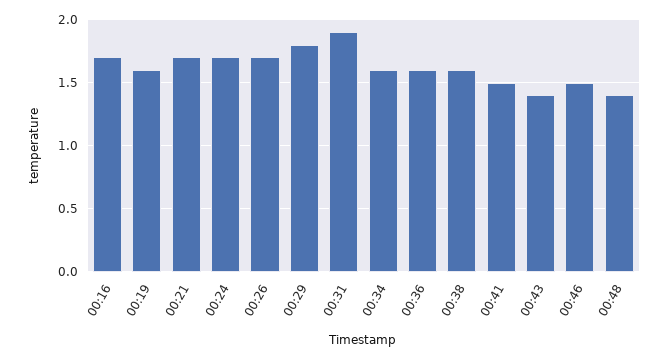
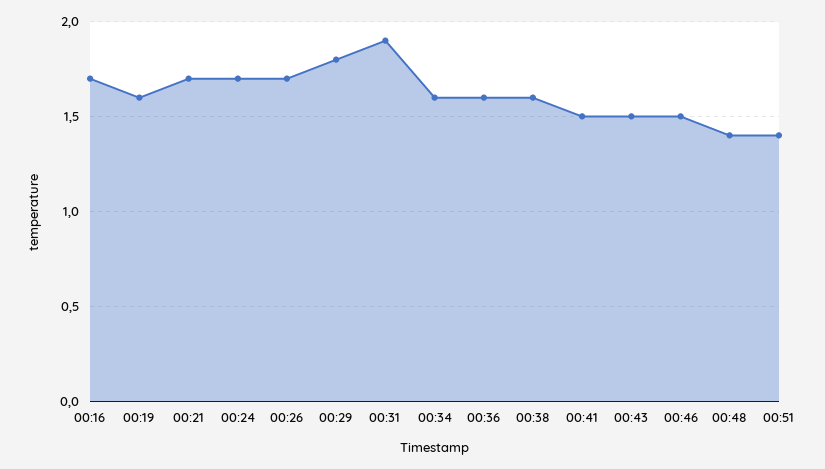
00:43: 1.4 -> 1.5
00:51: none -> 1.4

